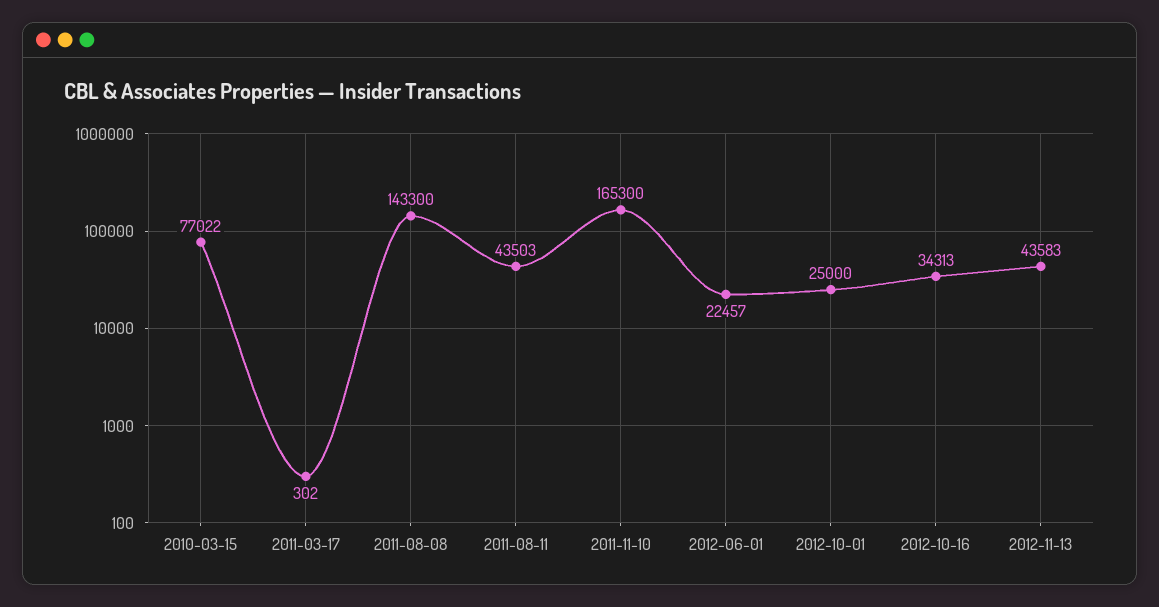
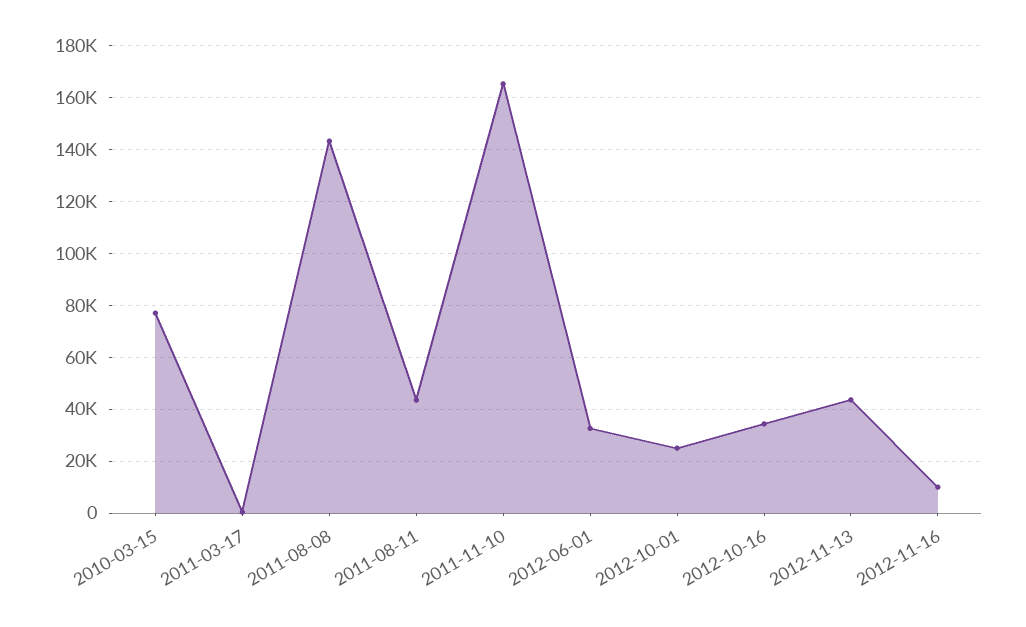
2012-06-01: 22457 -> 32500
2012-11-16: none -> 10000

